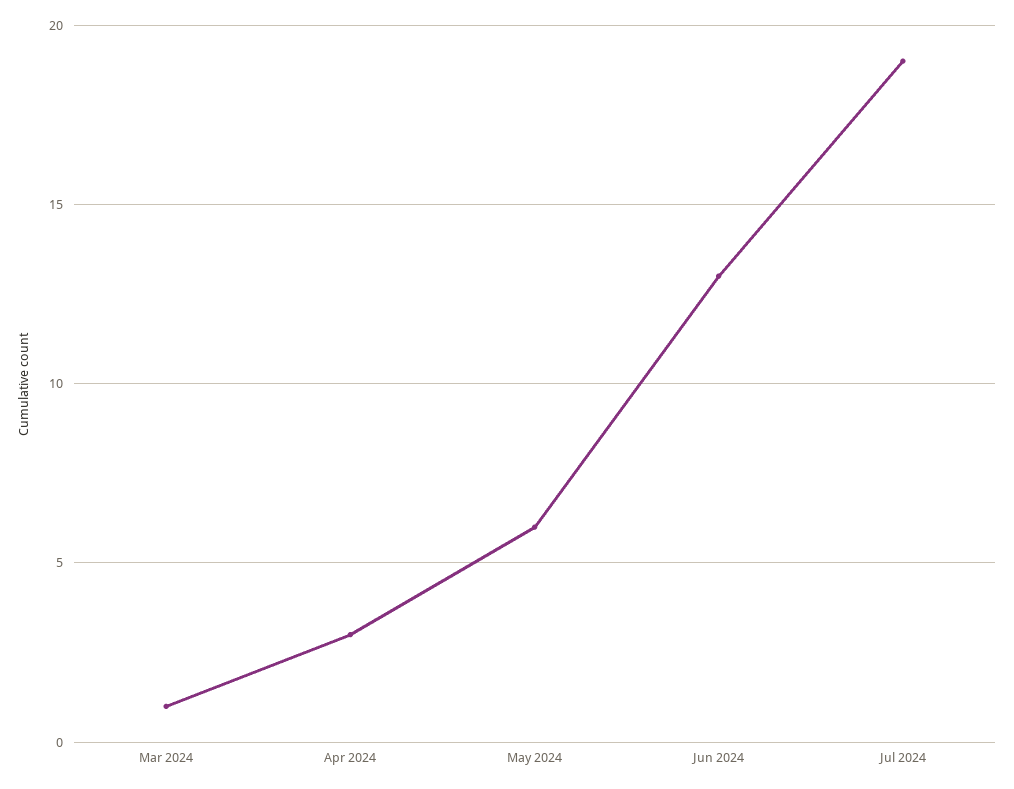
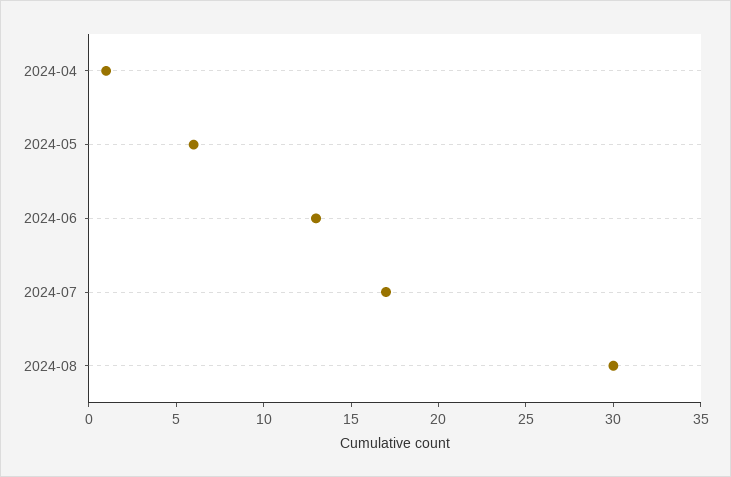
Mar 2024: 1 -> none
Apr 2024: 3 -> 1
Jul 2024: 19 -> 17
2024-08: none -> 30

